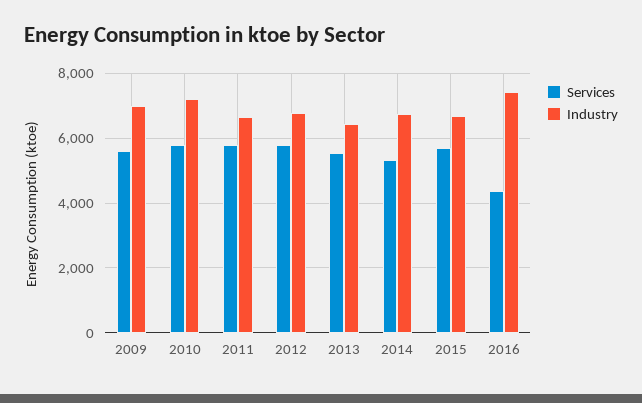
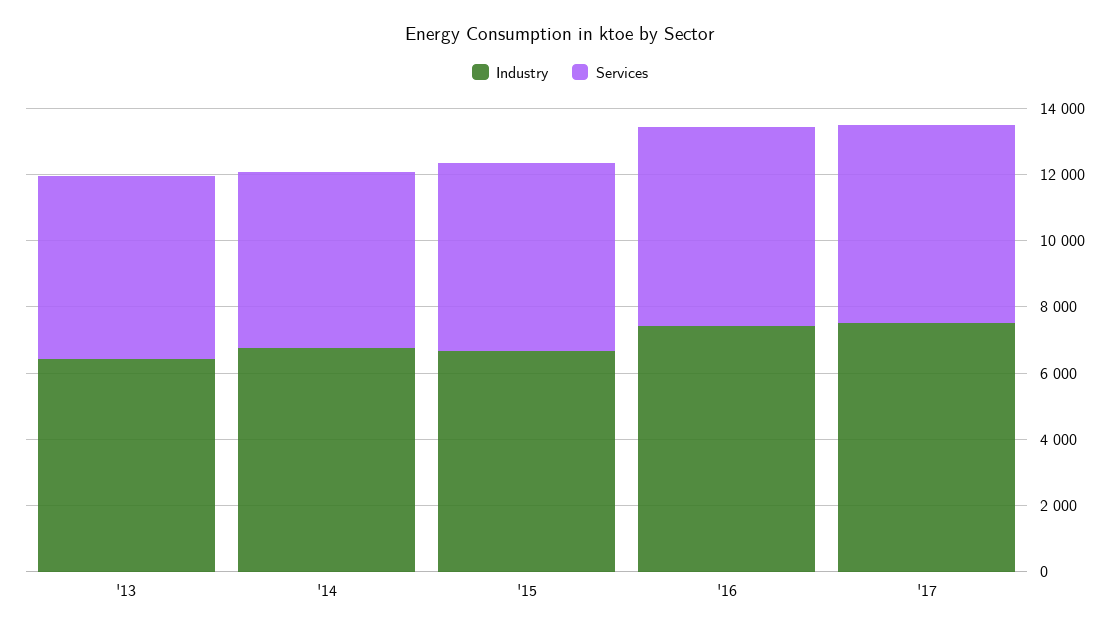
Services, 2009: 5600 -> none
Industry, 2009: 7000 -> none
Services, 2010: 5800 -> none
Industry, 2010: 7200 -> none
Services, 2011: 5800 -> none
Industry, 2011: 6600 -> none
Services, 2012: 5800 -> none
Industry, 2012: 6800 -> none
Services, 2016: 4400 -> 6000
Industry, '17: none -> 7500
Services, '17: none -> 6000

